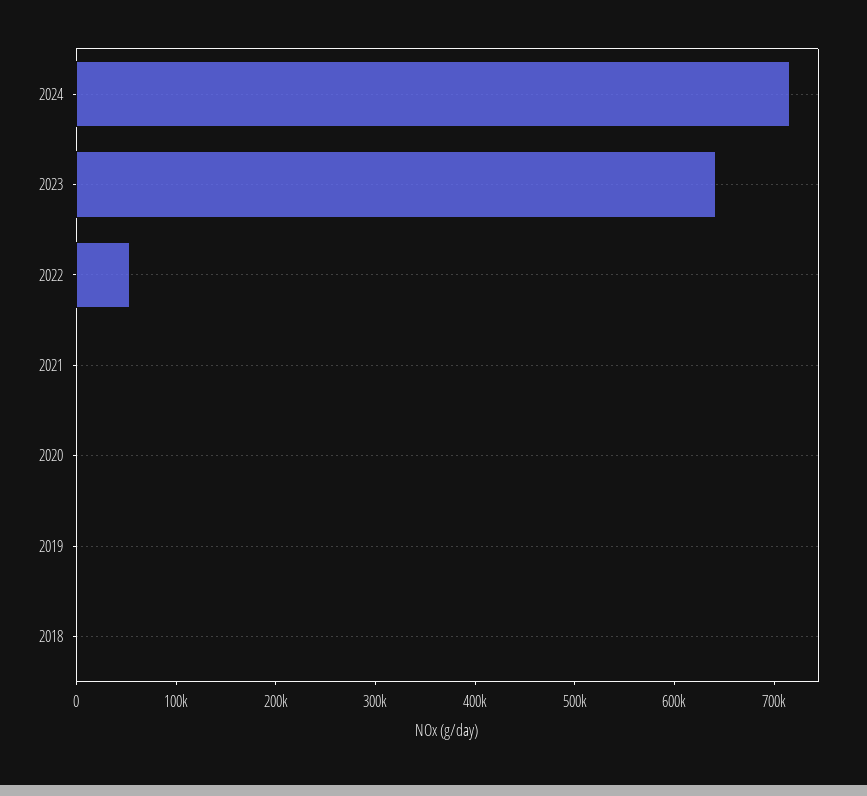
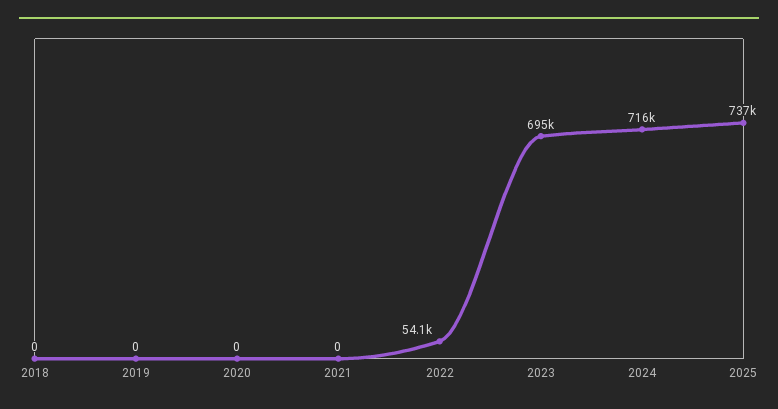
2023: 640000 -> 695000
2025: none -> 737000

